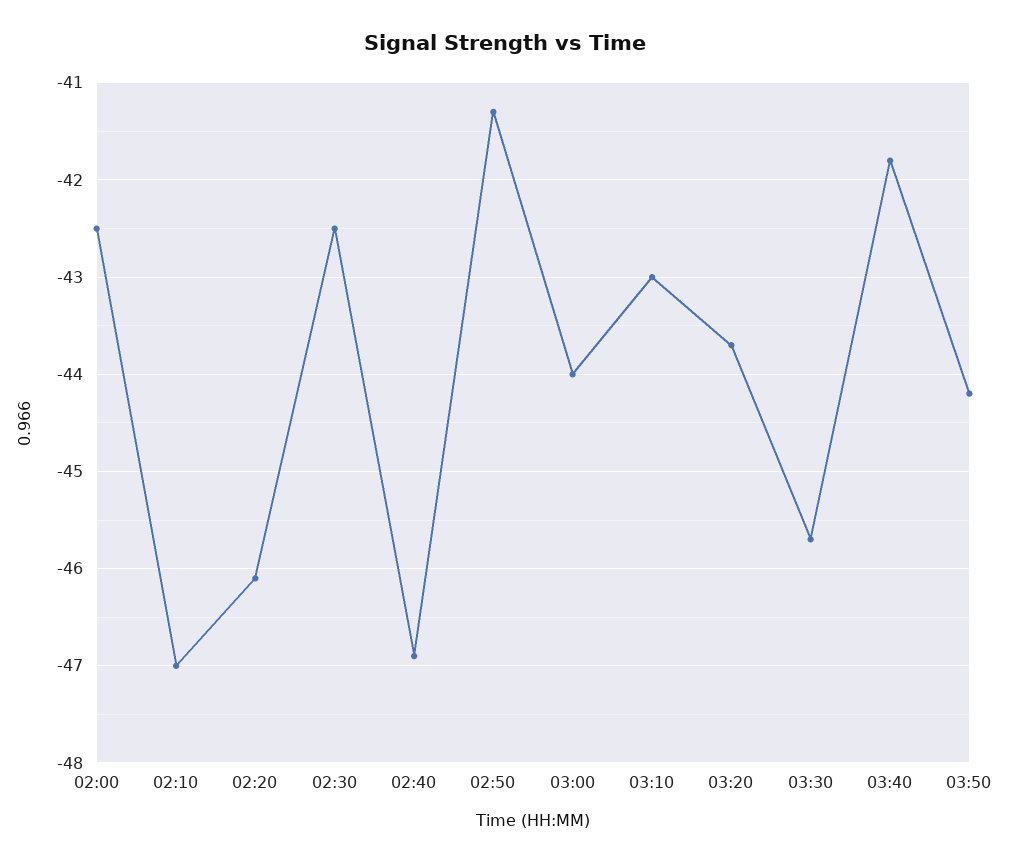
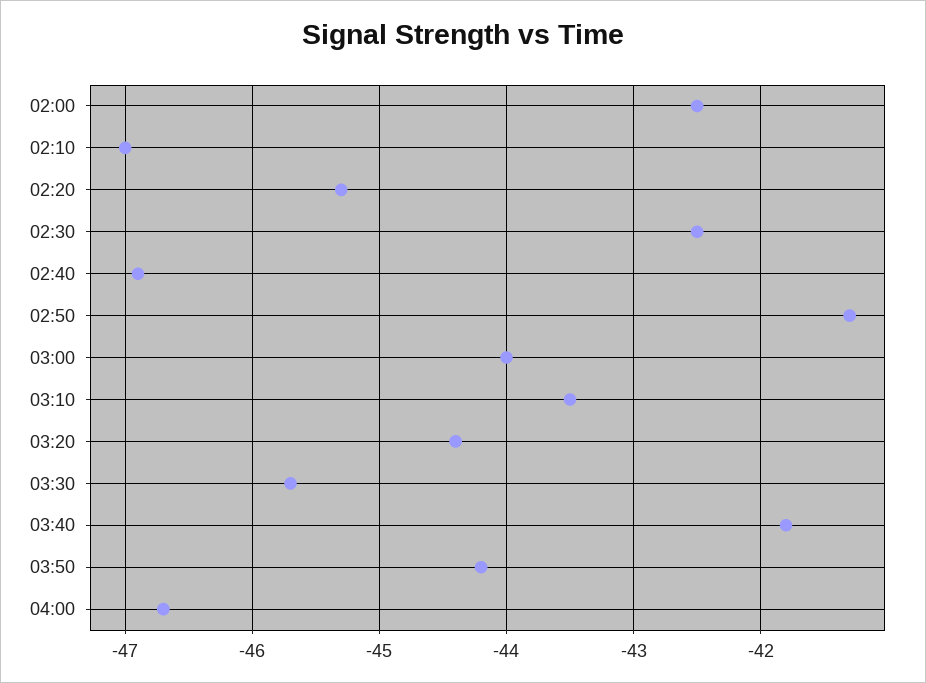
02:20: -46.1 -> -45.3
03:10: -43 -> -43.5
03:20: -43.7 -> -44.4
04:00: none -> -46.7

